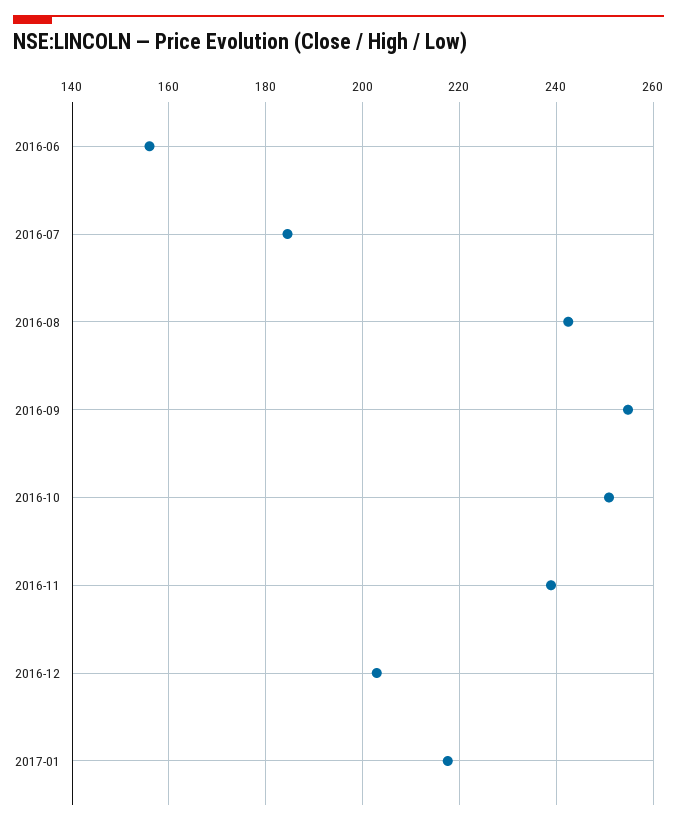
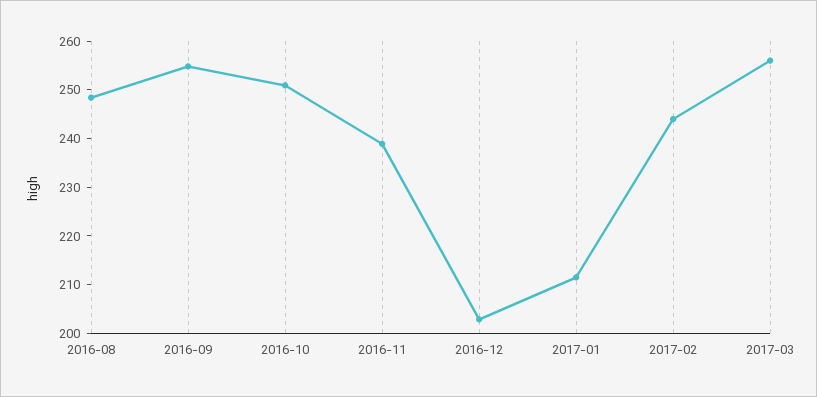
2016-06: 156 -> none
2016-07: 184 -> none
2016-08: 242 -> 248
2017-01: 218 -> 212
2017-02: none -> 244
2017-03: none -> 256

